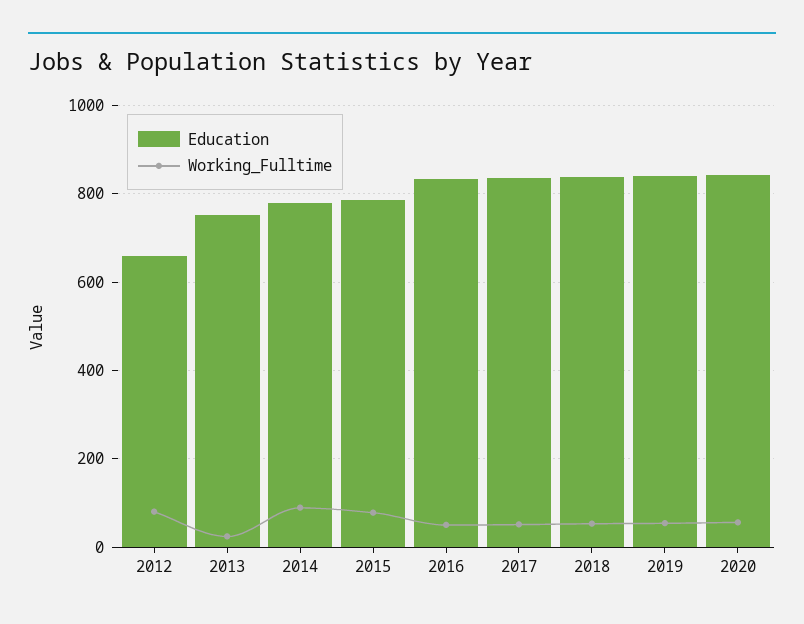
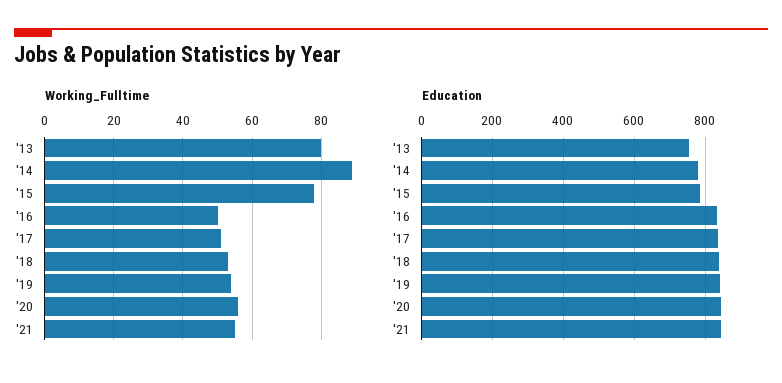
Education, 2012: 660 -> none
Working_Fulltime, 2012: 80 -> none
Working_Fulltime, 2013: 20 -> 80
Working_Fulltime, '21: none -> 55
Education, '21: none -> 840

